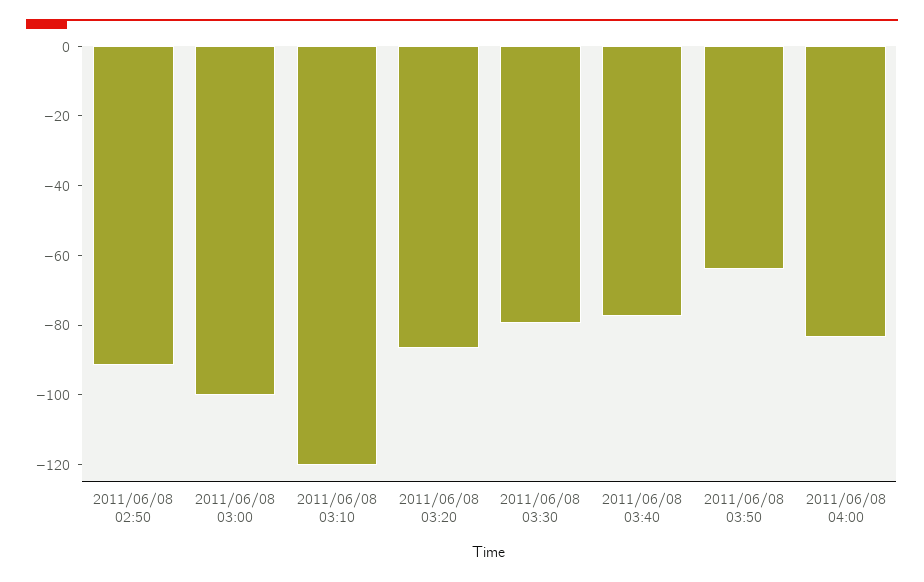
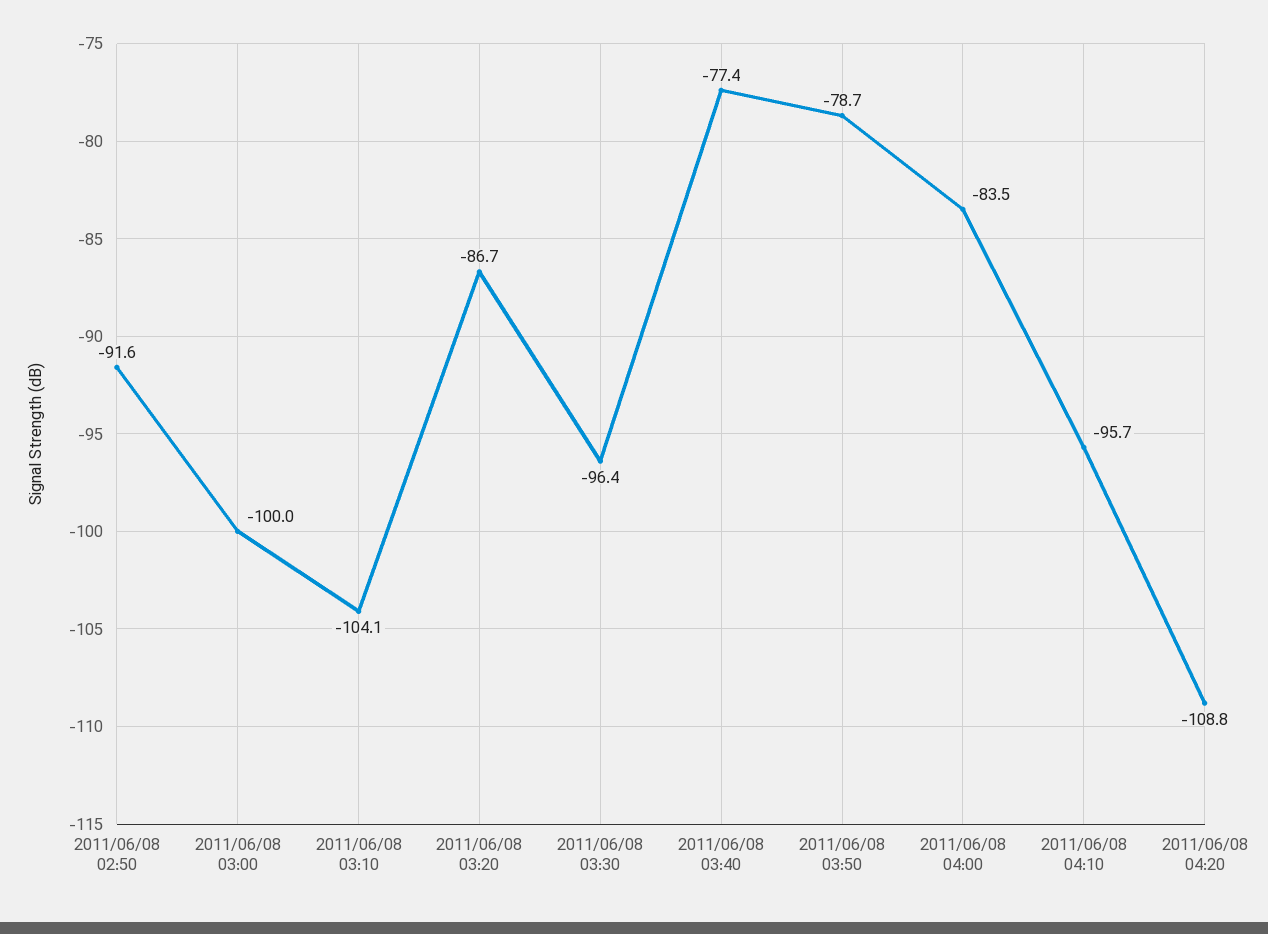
2011/06/08 03:10: -120 -> -104.1
2011/06/08 03:30: -80 -> -96.4
2011/06/08 03:50: -65 -> -78.7
2011/06/08 04:10: none -> -95.7
2011/06/08 04:20: none -> -108.8

